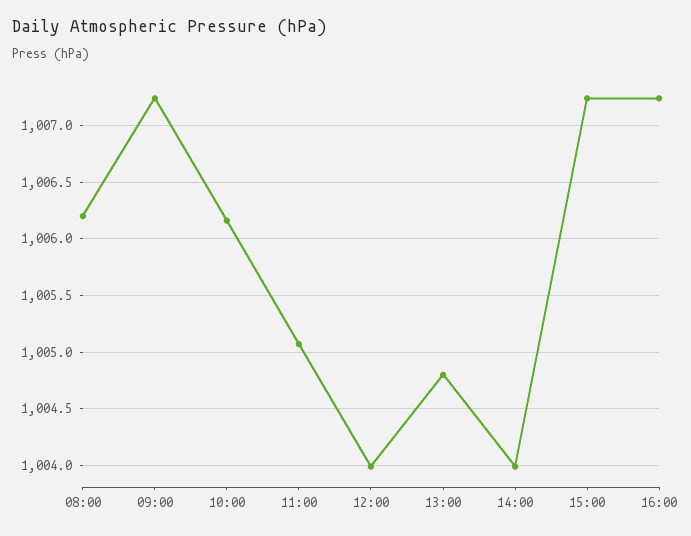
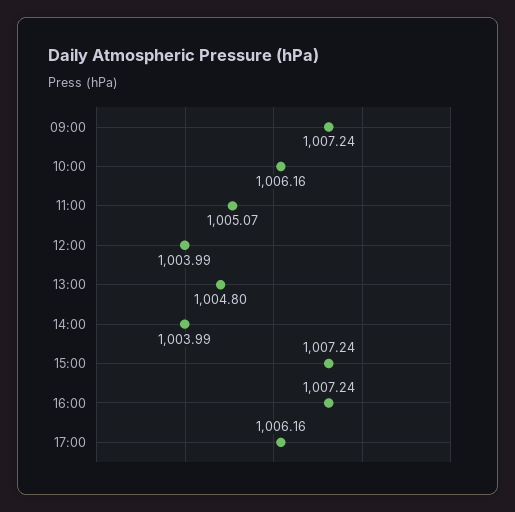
08:00: 1006.2 -> none
17:00: none -> 1006.16

